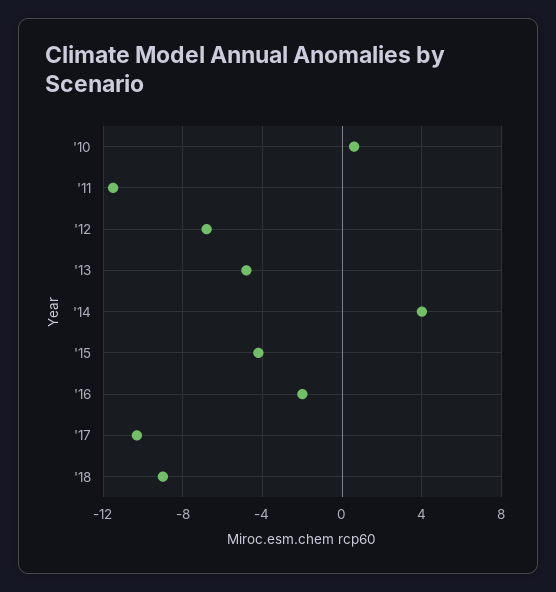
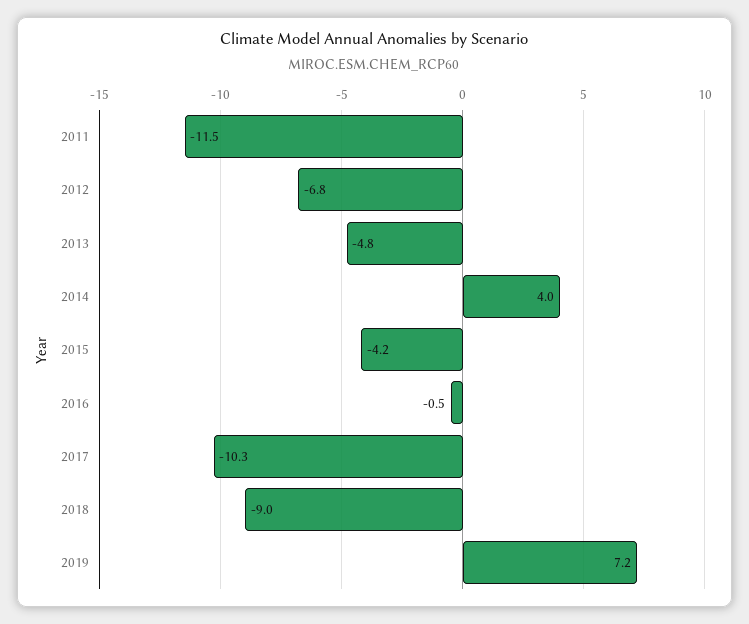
'10: 0.5 -> none
'16: -2 -> -0.5
2019: none -> 7.2

